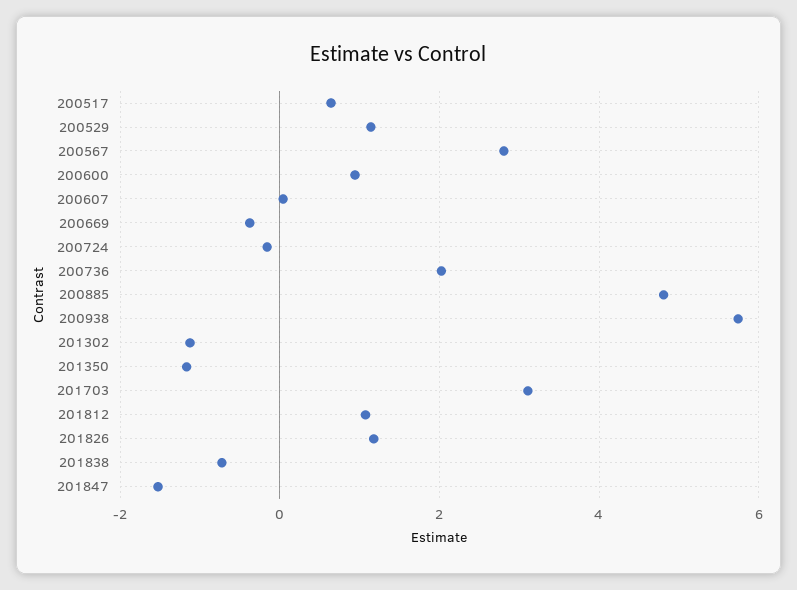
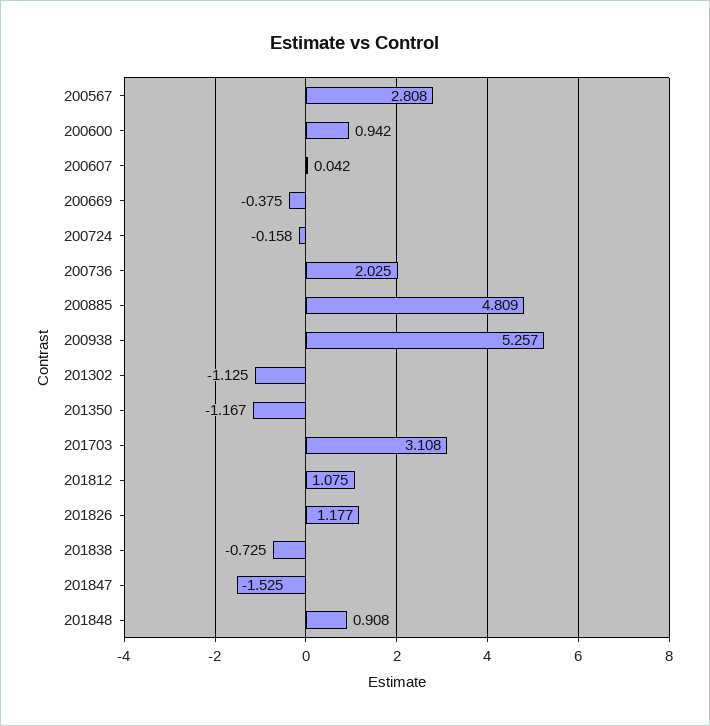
200517: 0.6 -> none
200529: 1.2 -> none
200938: 5.8 -> 5.257
201848: none -> 0.908

